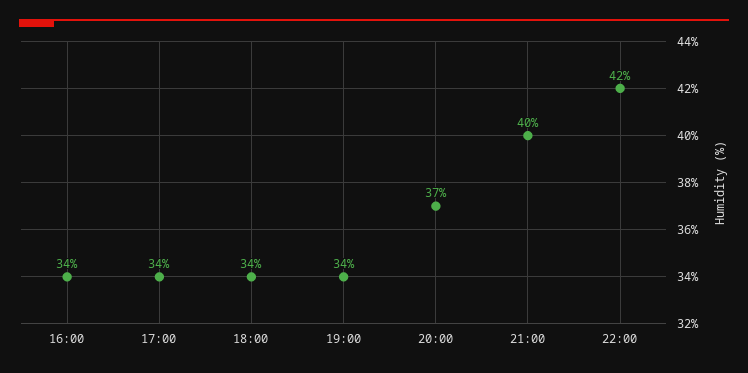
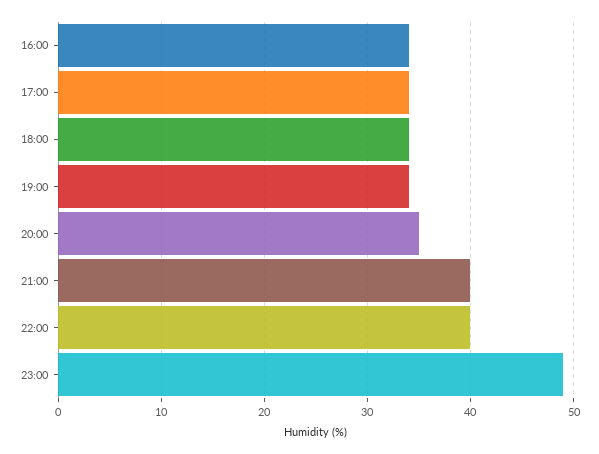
20:00: 37 -> 35
22:00: 42 -> 40
23:00: none -> 49

